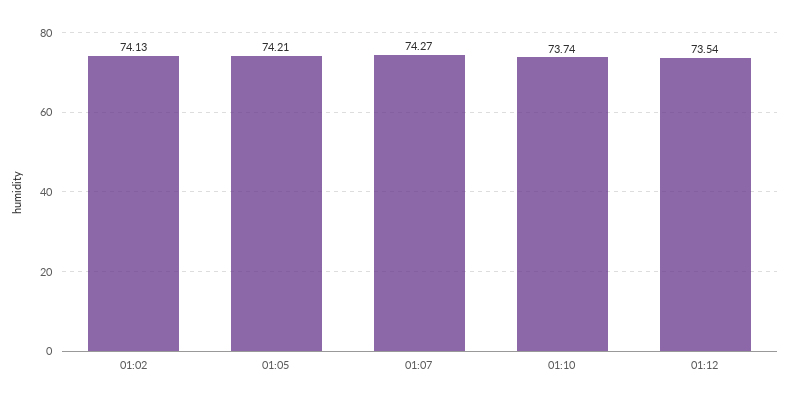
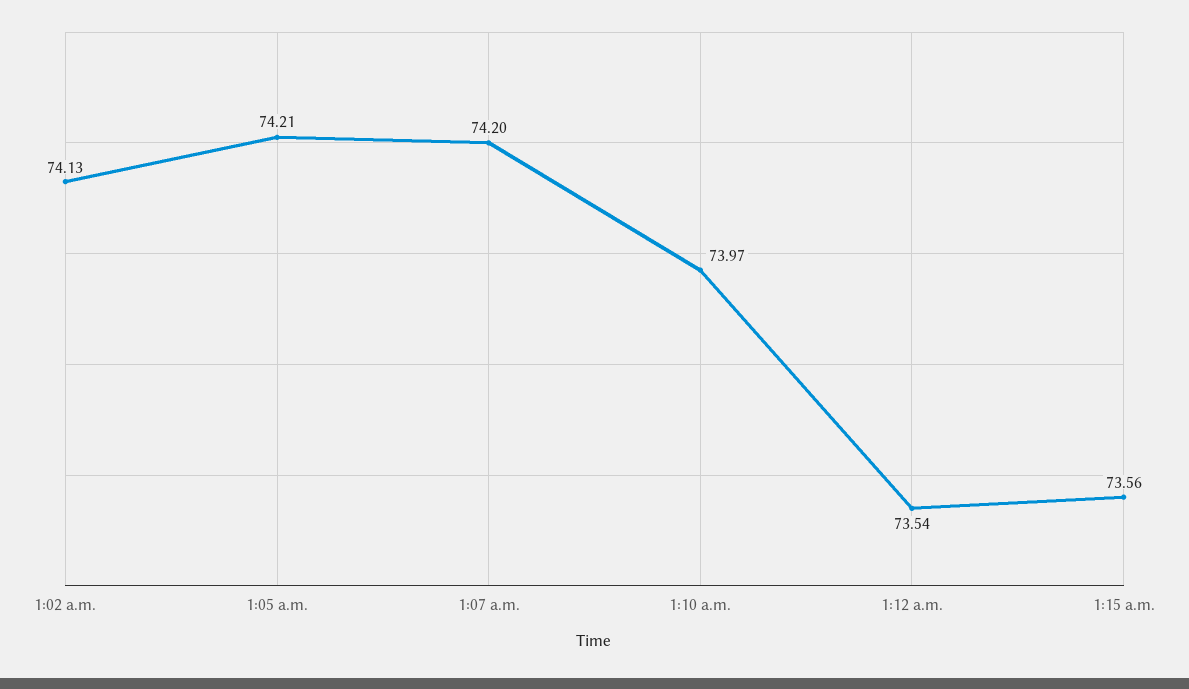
01:07: 74.27 -> 74.2
01:10: 73.74 -> 73.97
1:15 a.m.: none -> 73.56

